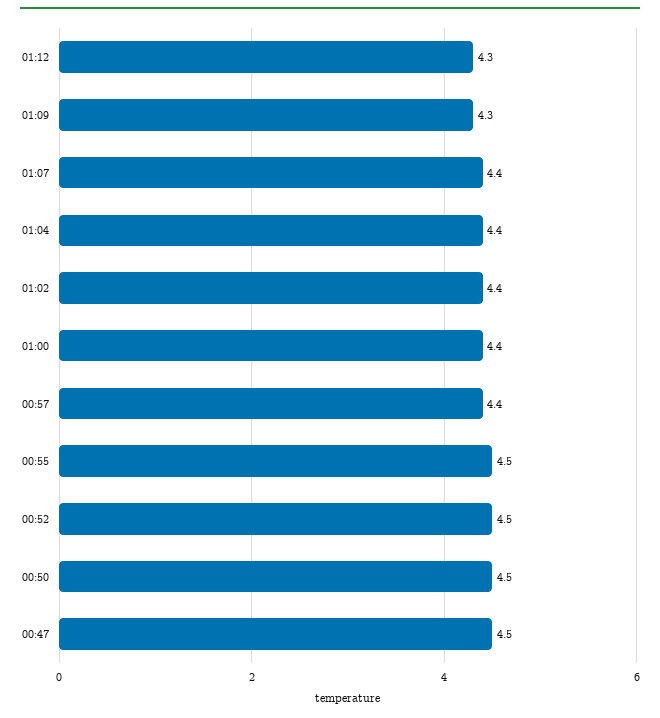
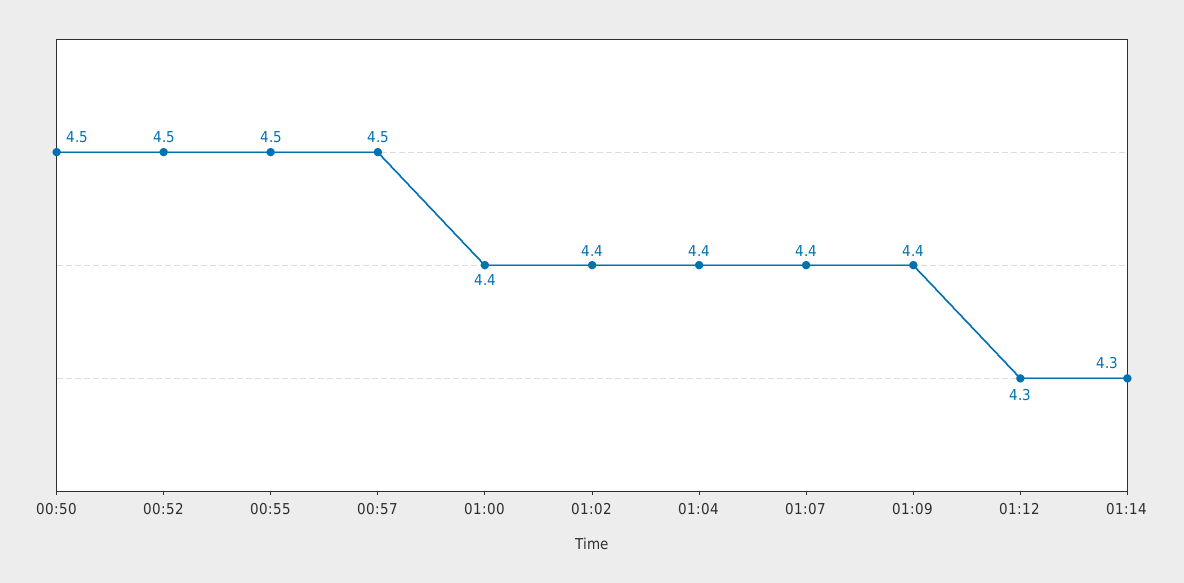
01:09: 4.3 -> 4.4
00:57: 4.4 -> 4.5
00:47: 4.5 -> none
01:14: none -> 4.3

